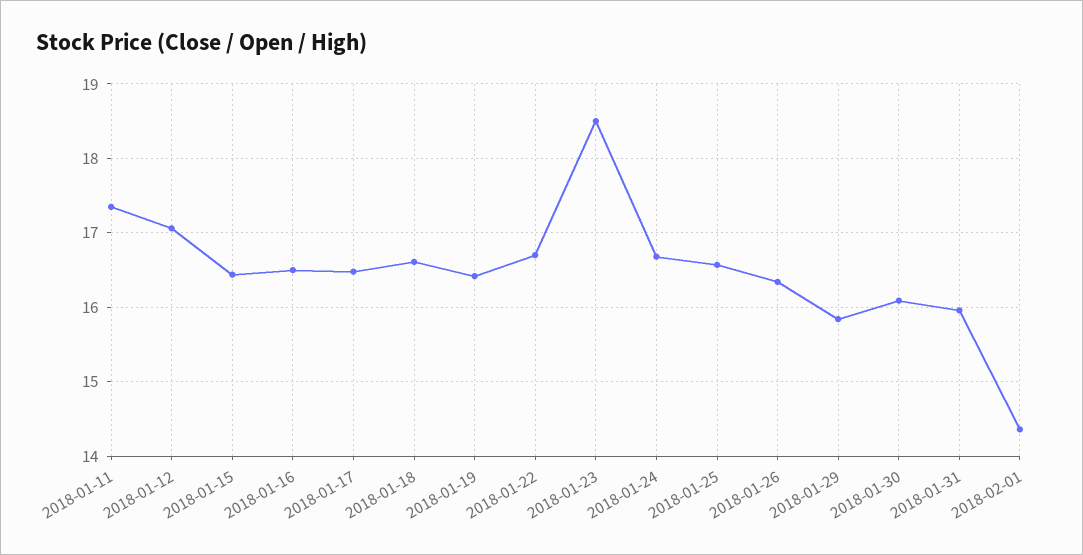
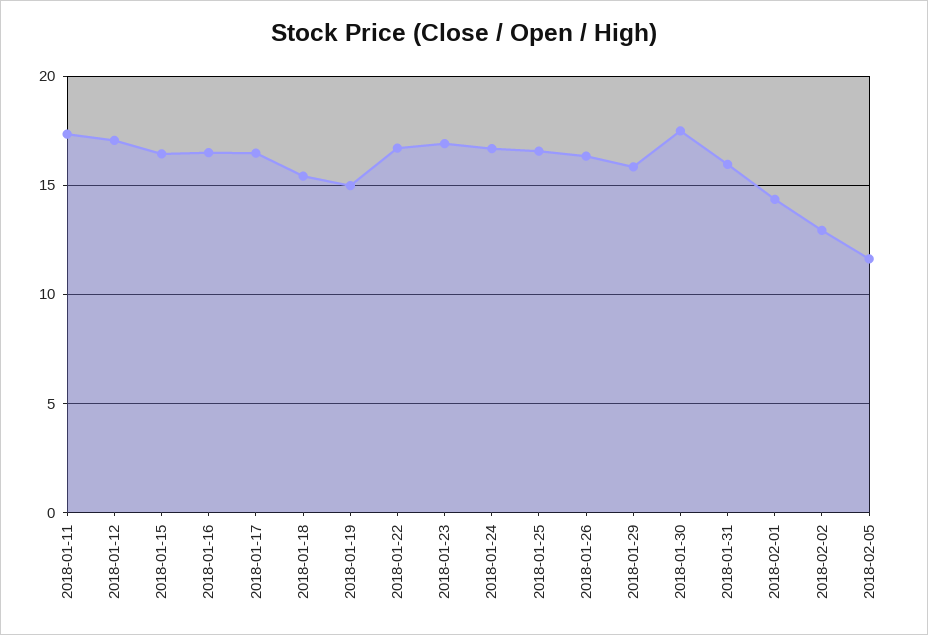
2018-01-18: 16.6 -> 15.5
2018-01-19: 16.4 -> 15
2018-01-23: 18.5 -> 17
2018-01-30: 16.1 -> 17.5
2018-02-02: none -> 13
2018-02-05: none -> 11.5

